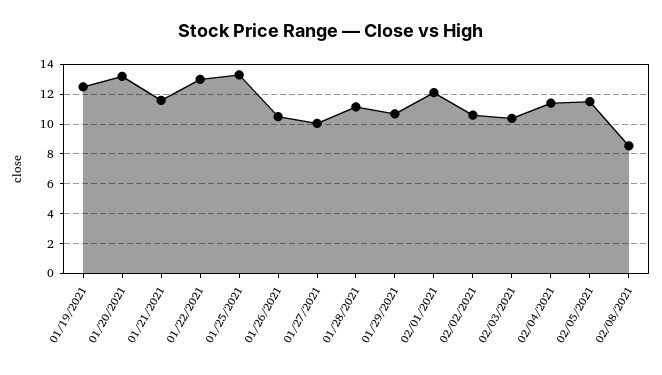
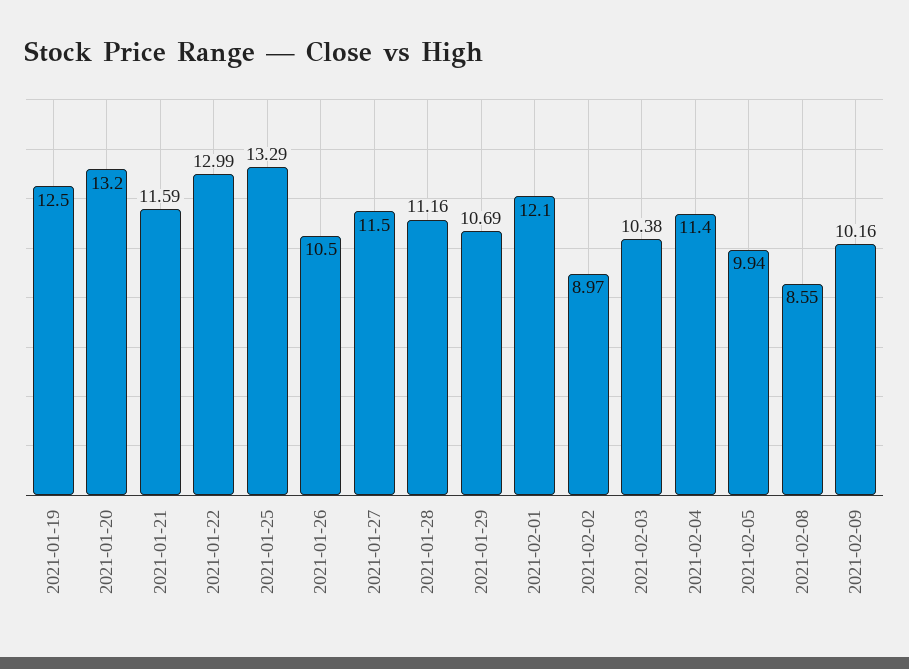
01/27/2021: 10 -> 11.5
02/02/2021: 10.5 -> 8.97
02/05/2021: 11.5 -> 9.94
2021-02-09: none -> 10.16

